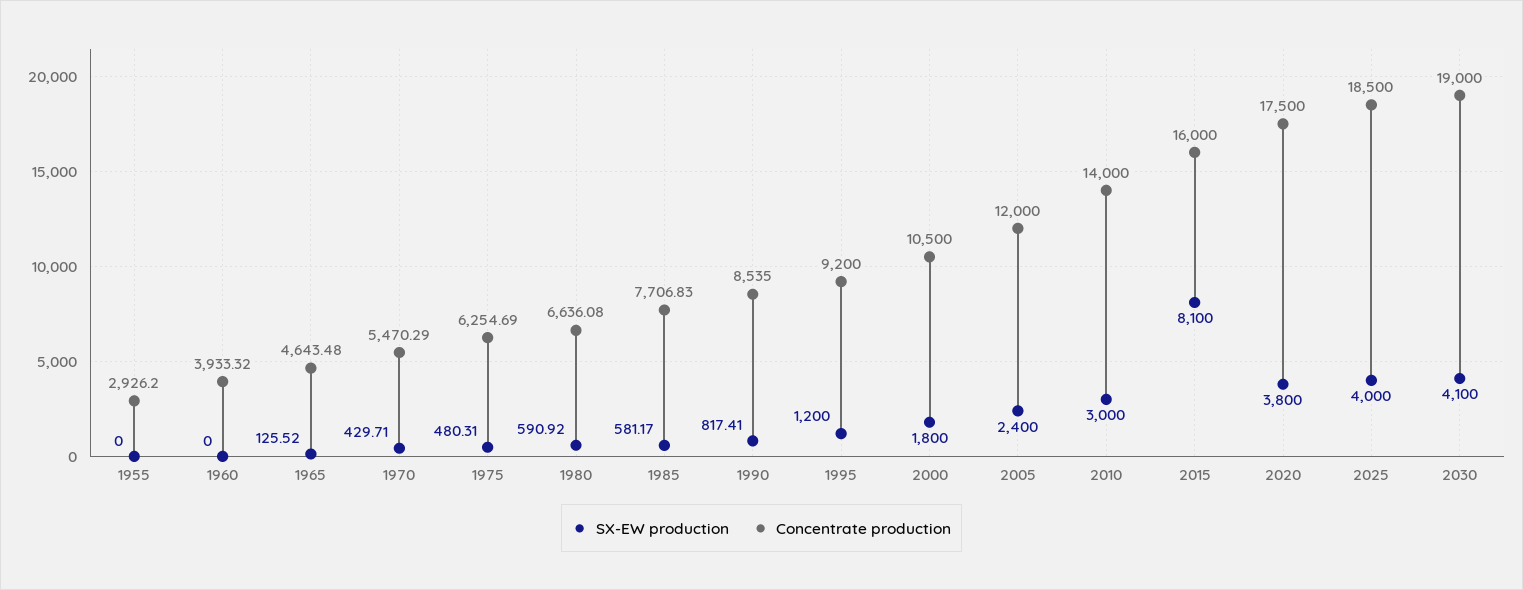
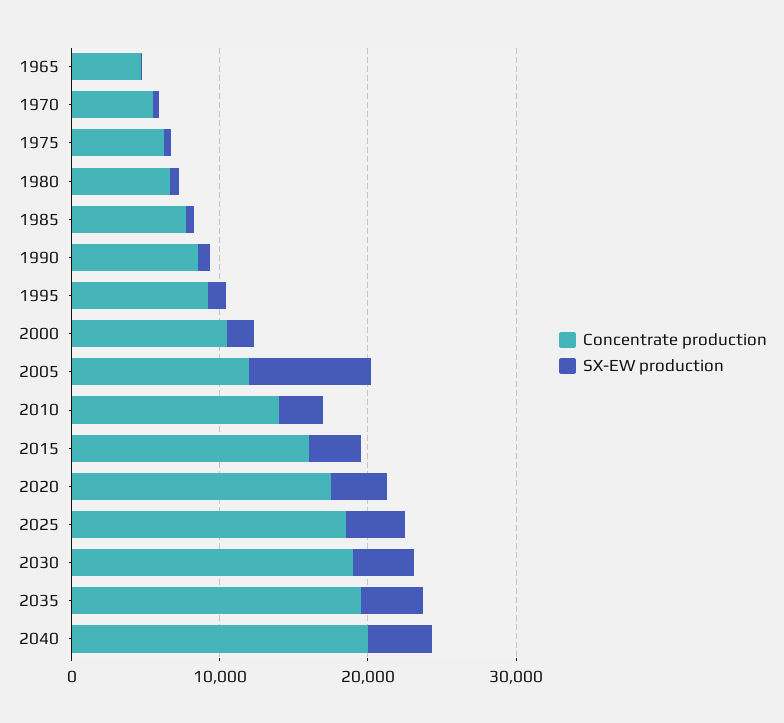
SX-EW production, 1955: 0 -> none
Concentrate production, 1955: 2926.2 -> none
SX-EW production, 1960: 0 -> none
Concentrate production, 1960: 3933.32 -> none
SX-EW production, 2005: 2400 -> 8000
SX-EW production, 2015: 8100 -> 4000
Concentrate production, 2035: none -> 20000
SX-EW production, 2035: none -> 4000
Concentrate production, 2040: none -> 20000
SX-EW production, 2040: none -> 4000

